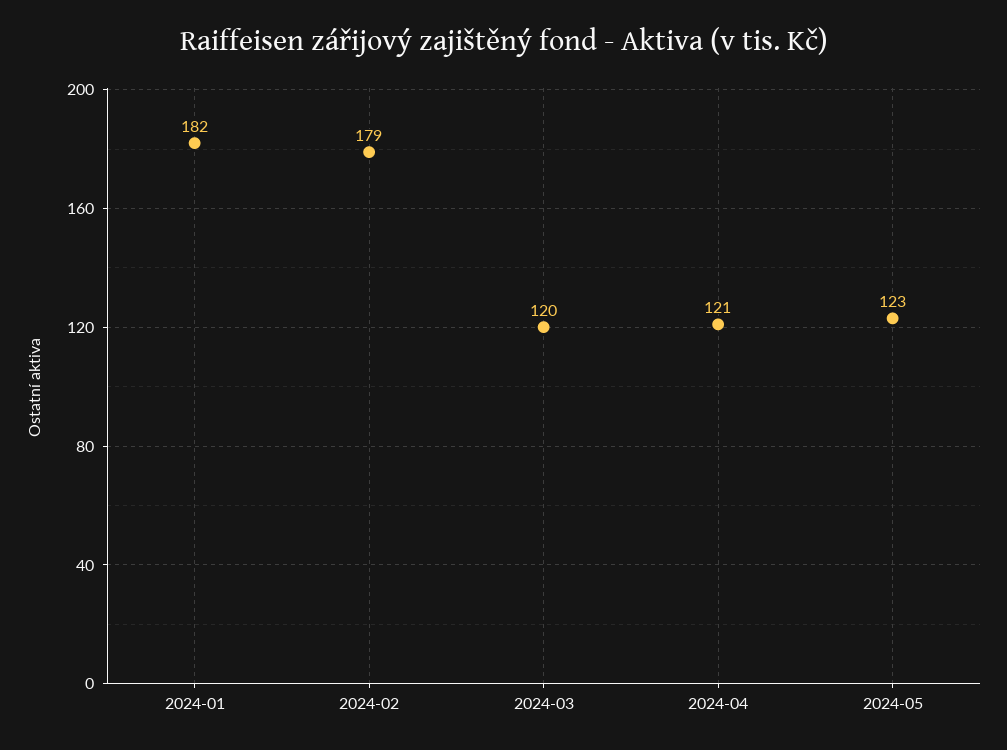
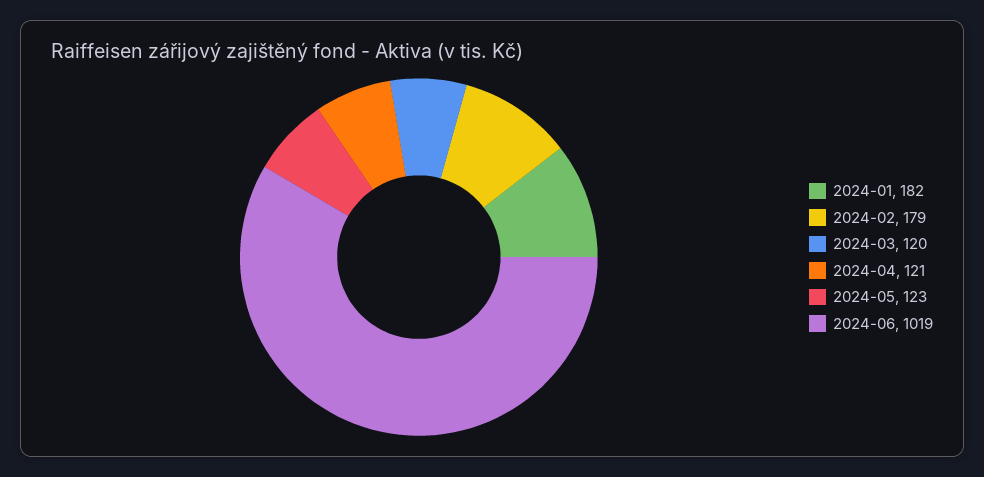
2024-06: none -> 1019

